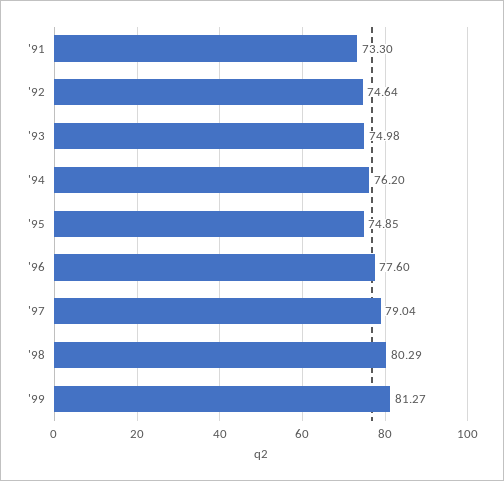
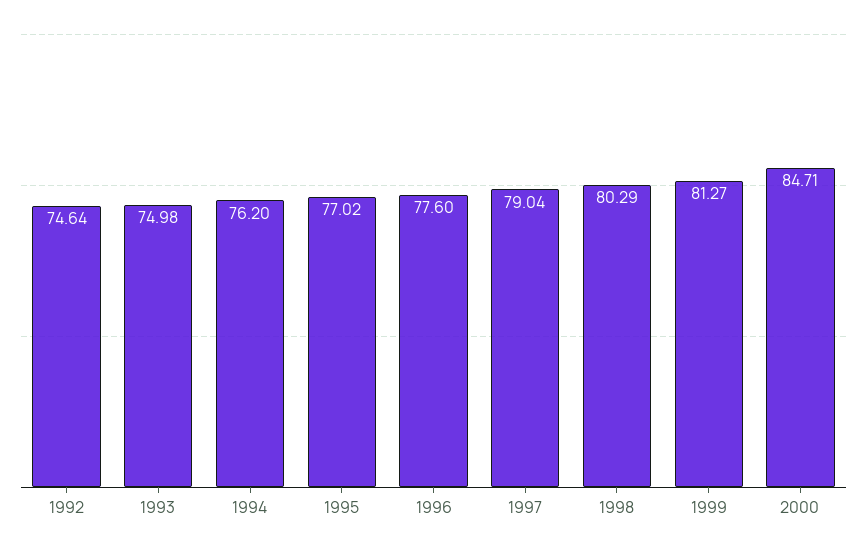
'91: 73.3 -> none
'95: 74.85 -> 77.02
2000: none -> 84.71

